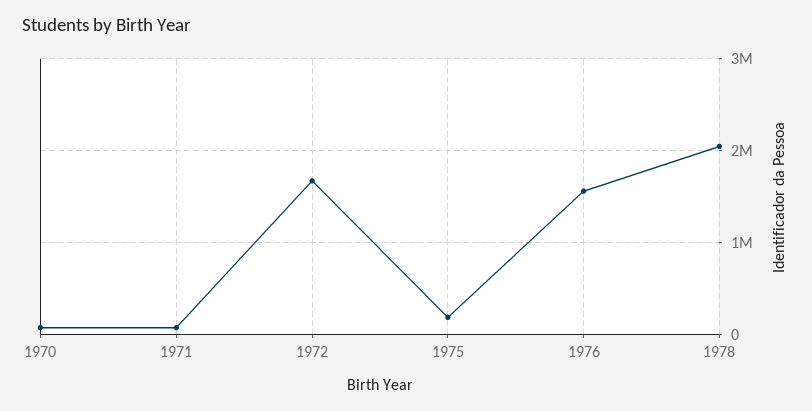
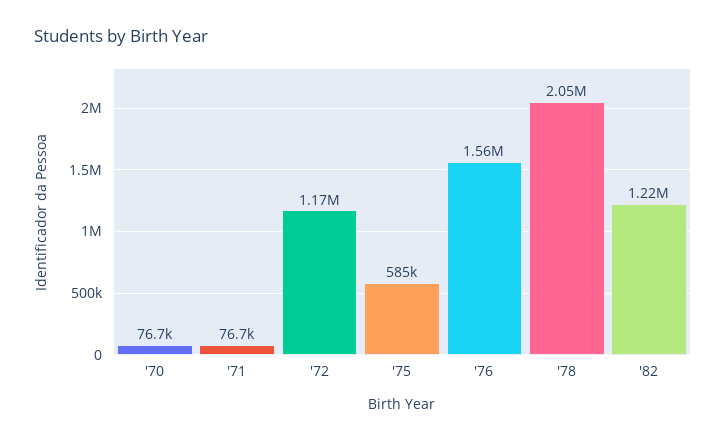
1972: 1700000 -> 1170000
1975: 200000 -> 585000
'82: none -> 1220000

